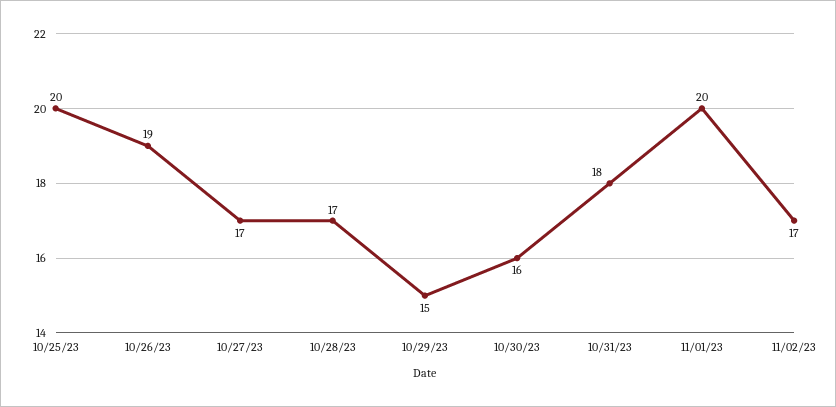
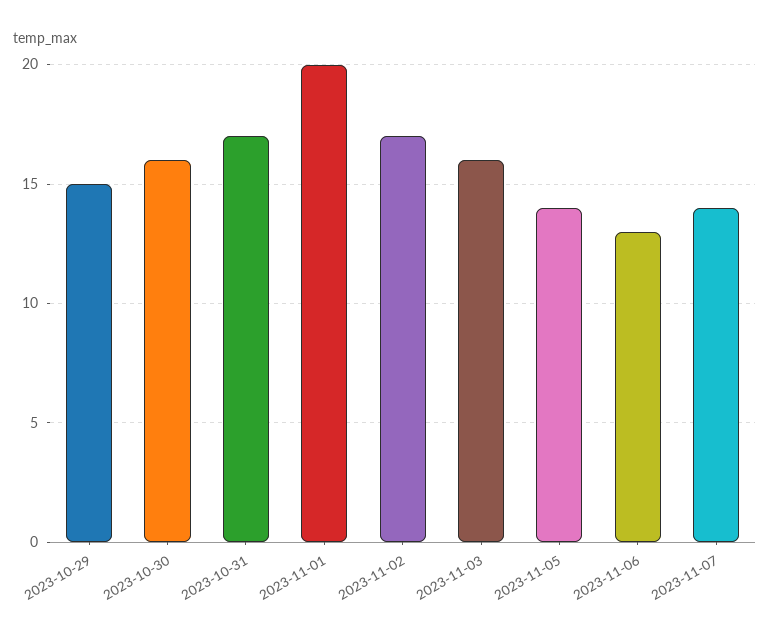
10/25/23: 20 -> none
10/26/23: 19 -> none
10/27/23: 17 -> none
10/28/23: 17 -> none
10/31/23: 18 -> 17
2023-11-03: none -> 16
2023-11-05: none -> 14
2023-11-06: none -> 13
2023-11-07: none -> 14

